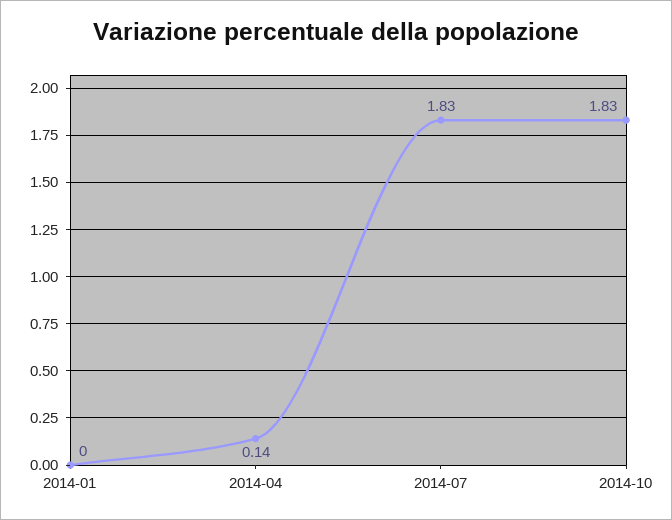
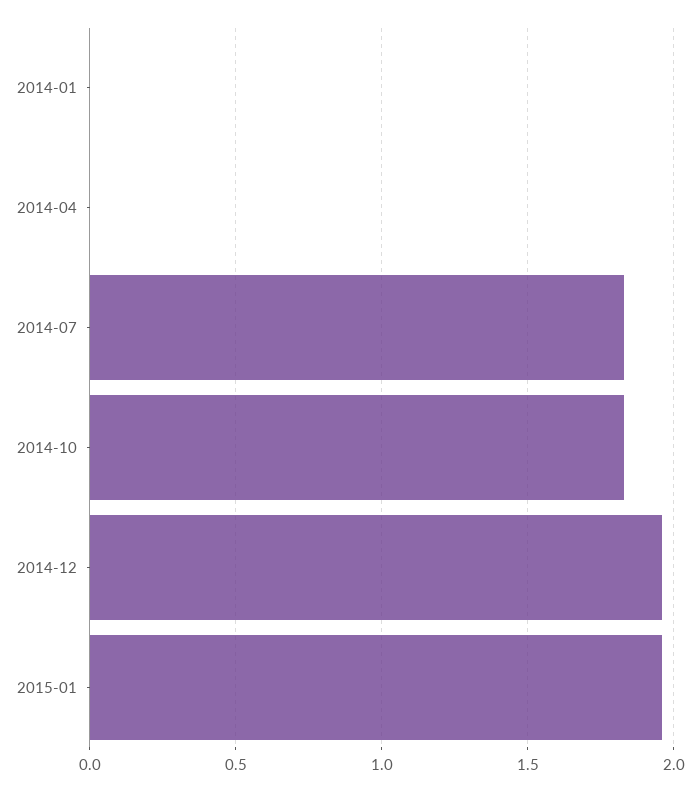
2014-04: 0.14 -> 0
2014-12: none -> 1.95
2015-01: none -> 1.95

